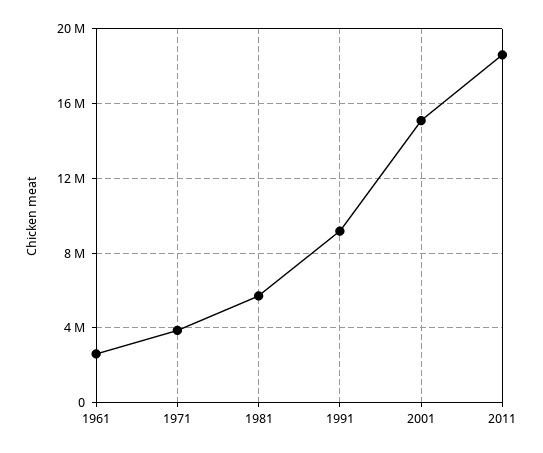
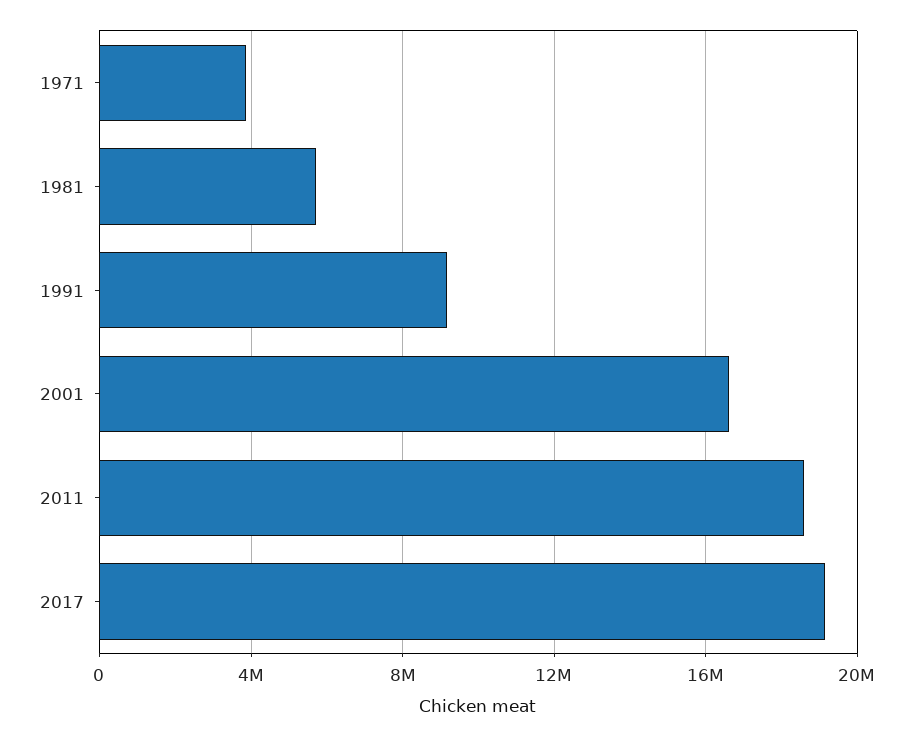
1961: 2500000 -> none
2001: 15000000 -> 16500000
2017: none -> 19000000

